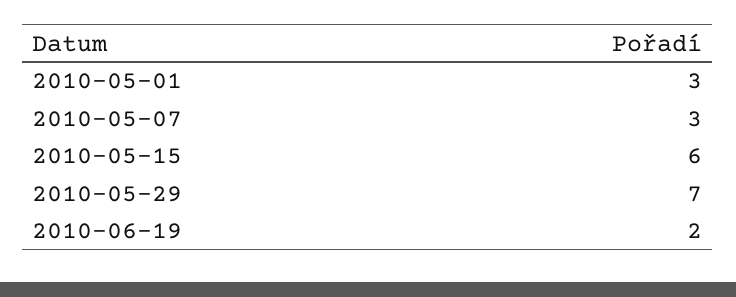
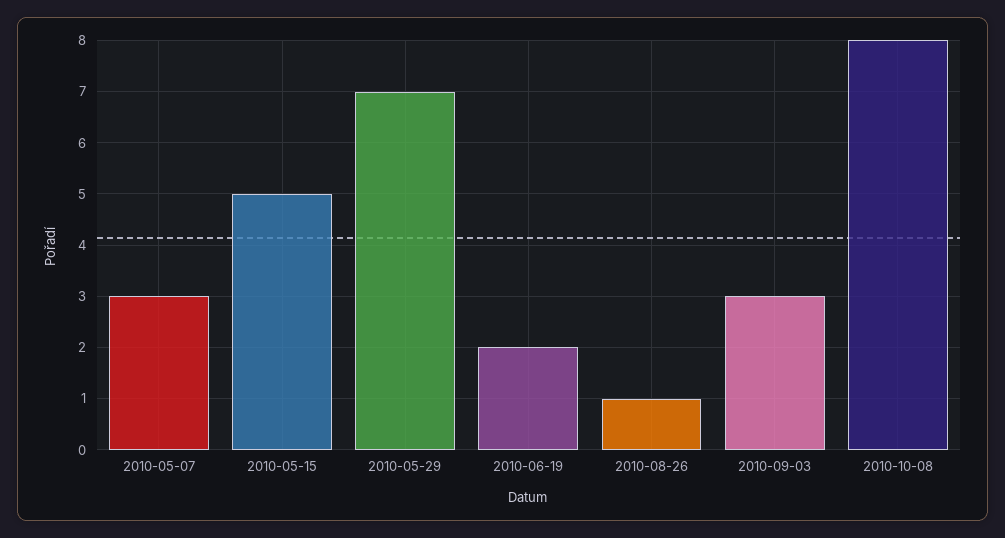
2010-05-01: 3 -> none
2010-05-15: 6 -> 5
2010-08-26: none -> 1
2010-09-03: none -> 3
2010-10-08: none -> 8

